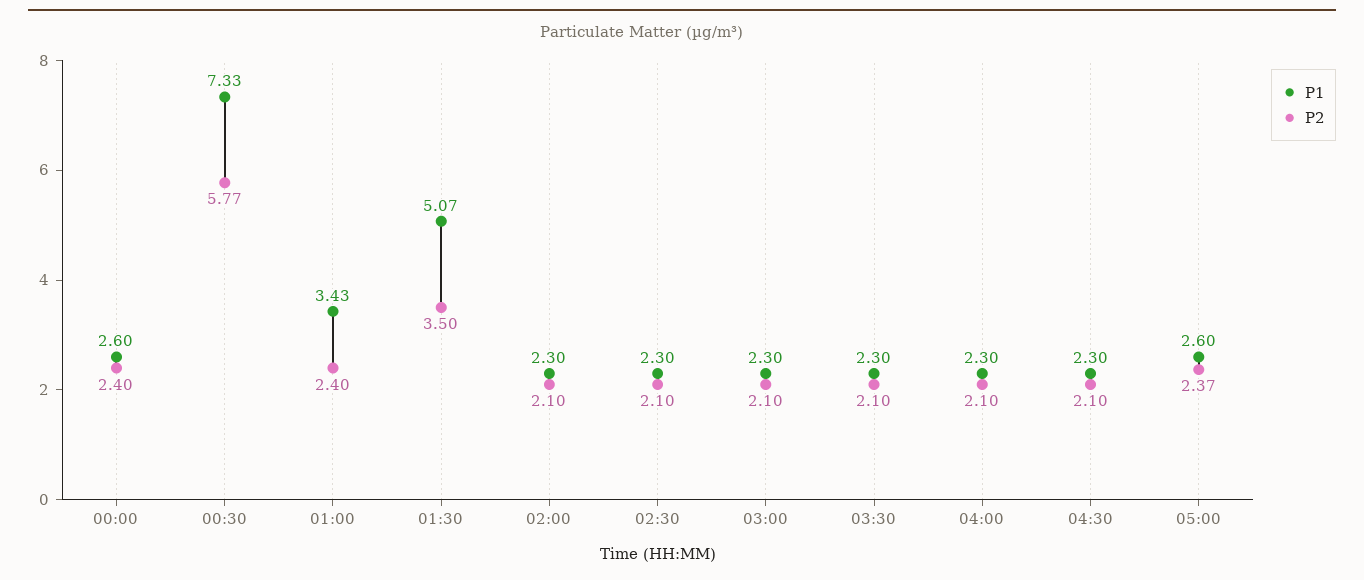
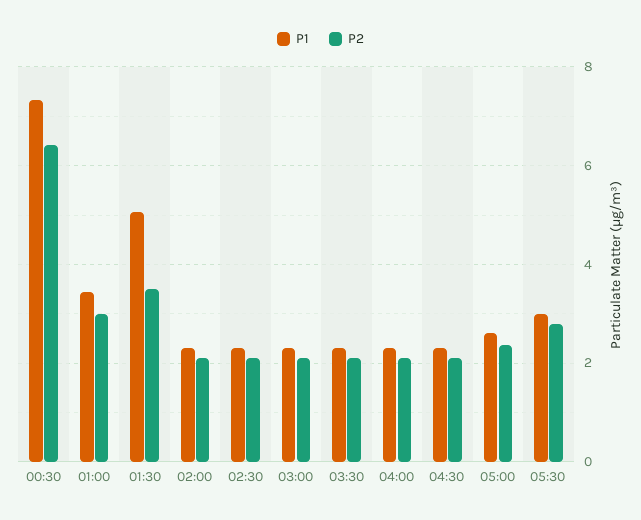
P1, 00:00: 2.6 -> none
P2, 00:00: 2.4 -> none
P2, 00:30: 5.77 -> 6.4
P2, 01:00: 2.4 -> 3
P1, 05:30: none -> 3
P2, 05:30: none -> 2.8

